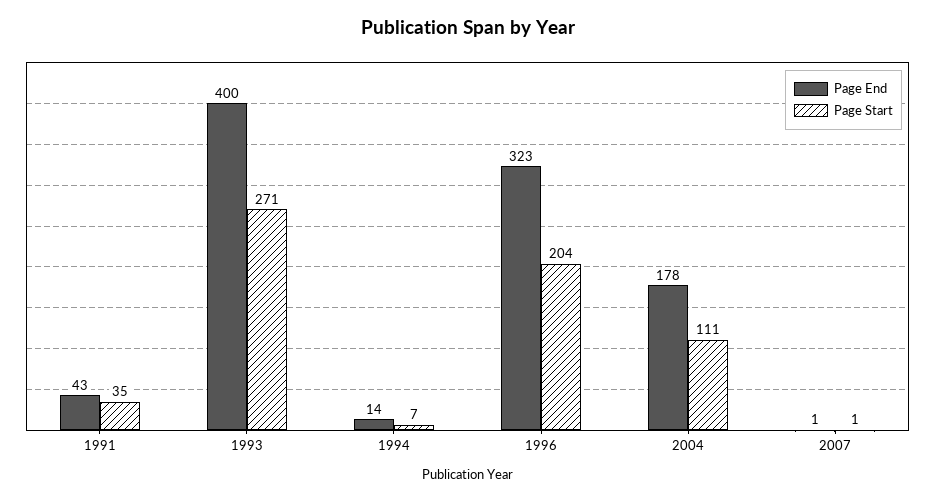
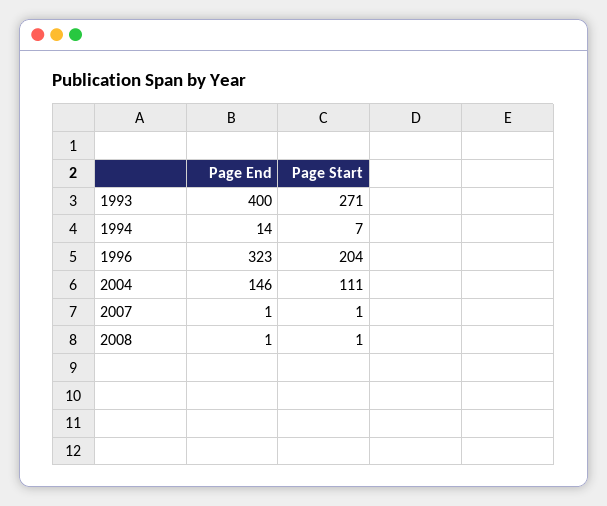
Page End, 1991: 43 -> none
Page Start, 1991: 35 -> none
Page End, 2004: 178 -> 146
Page End, 2008: none -> 1
Page Start, 2008: none -> 1

